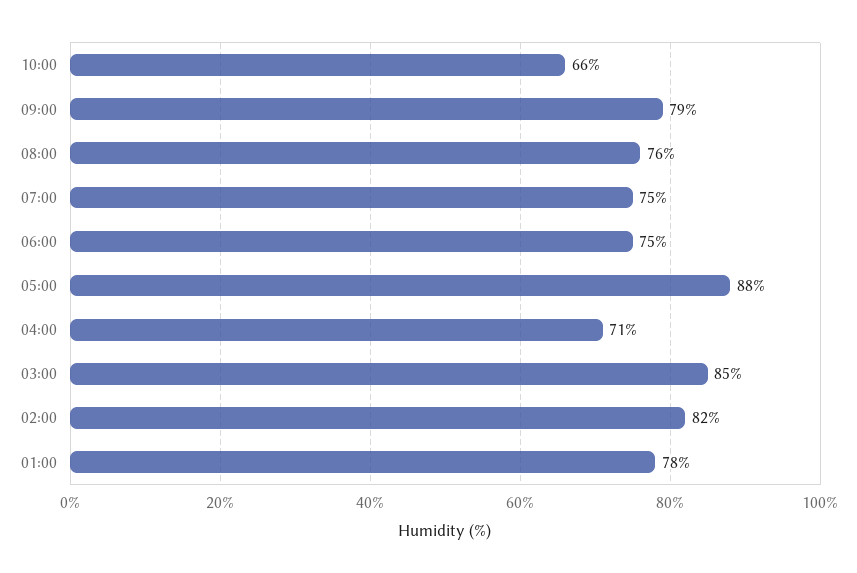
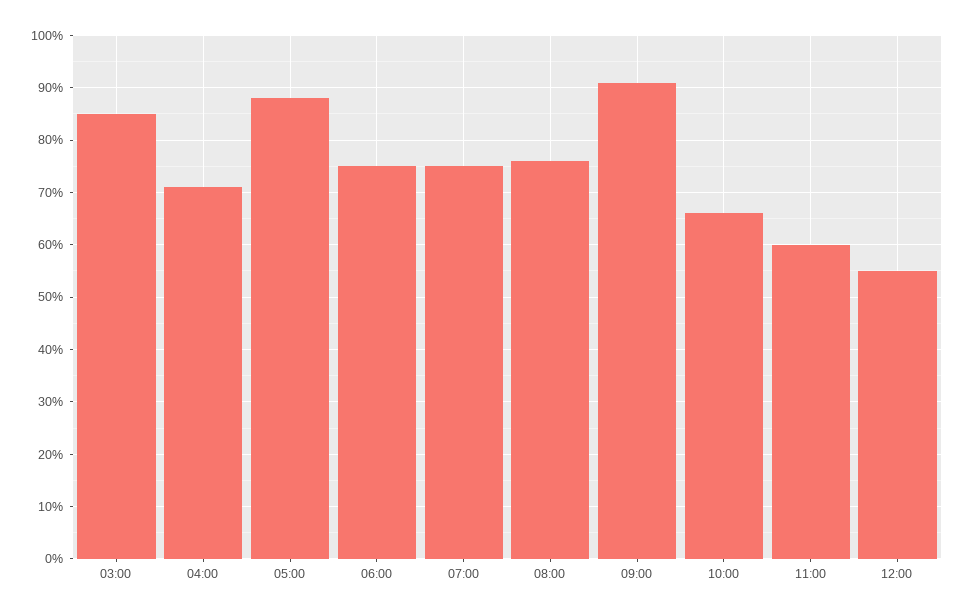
09:00: 79 -> 90
02:00: 82 -> none
01:00: 78 -> none
11:00: none -> 60
12:00: none -> 55

